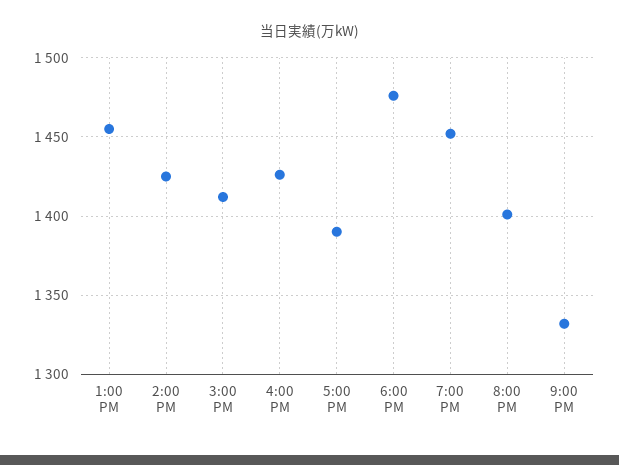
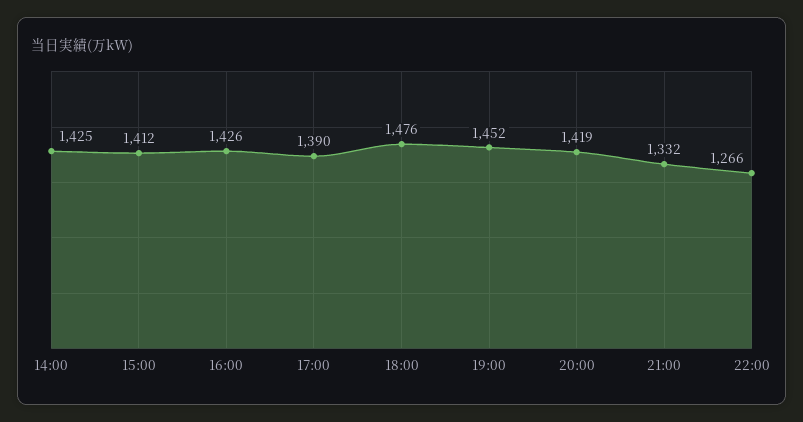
1:00 PM: 1455 -> none
8:00 PM: 1400 -> 1419
22:00: none -> 1266

